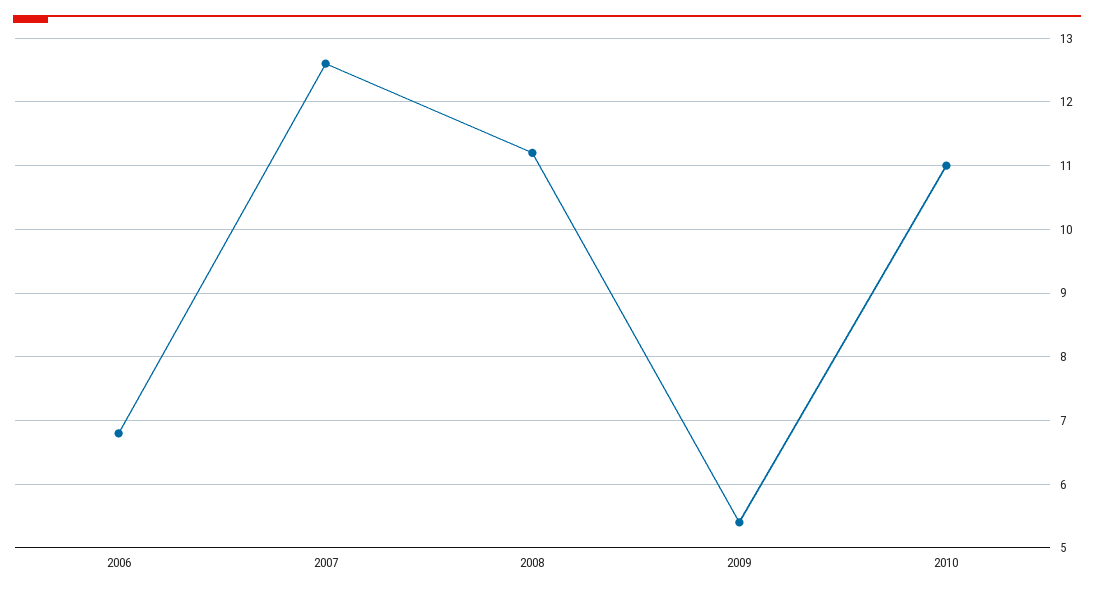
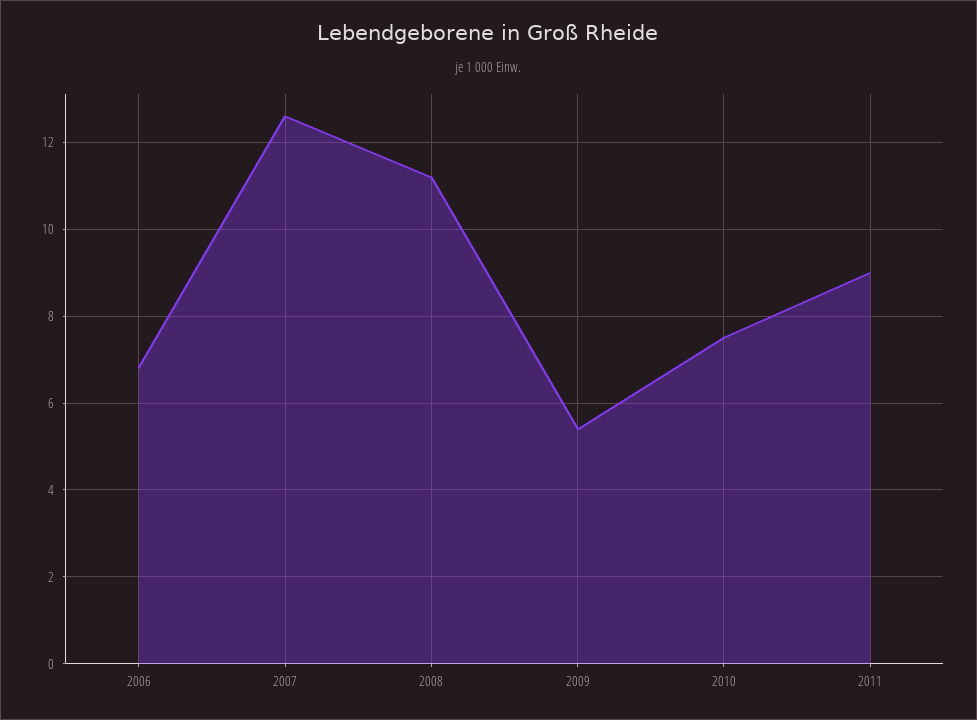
2010: 11 -> 7.5
2011: none -> 9

